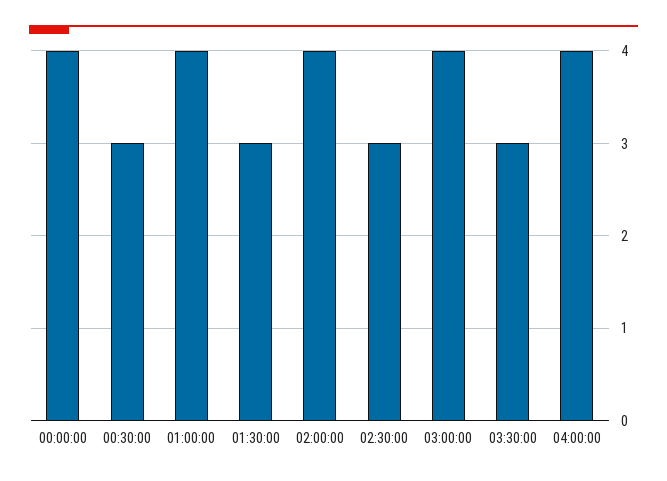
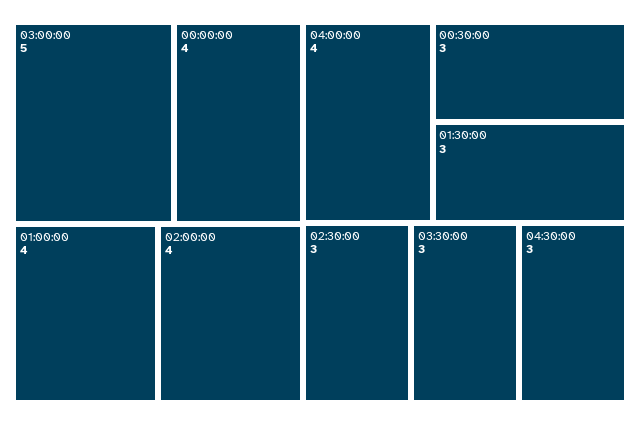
03:00:00: 4 -> 5
04:30:00: none -> 3

